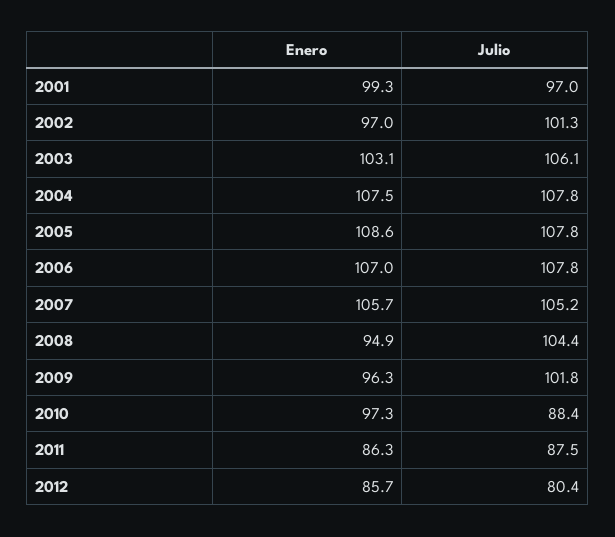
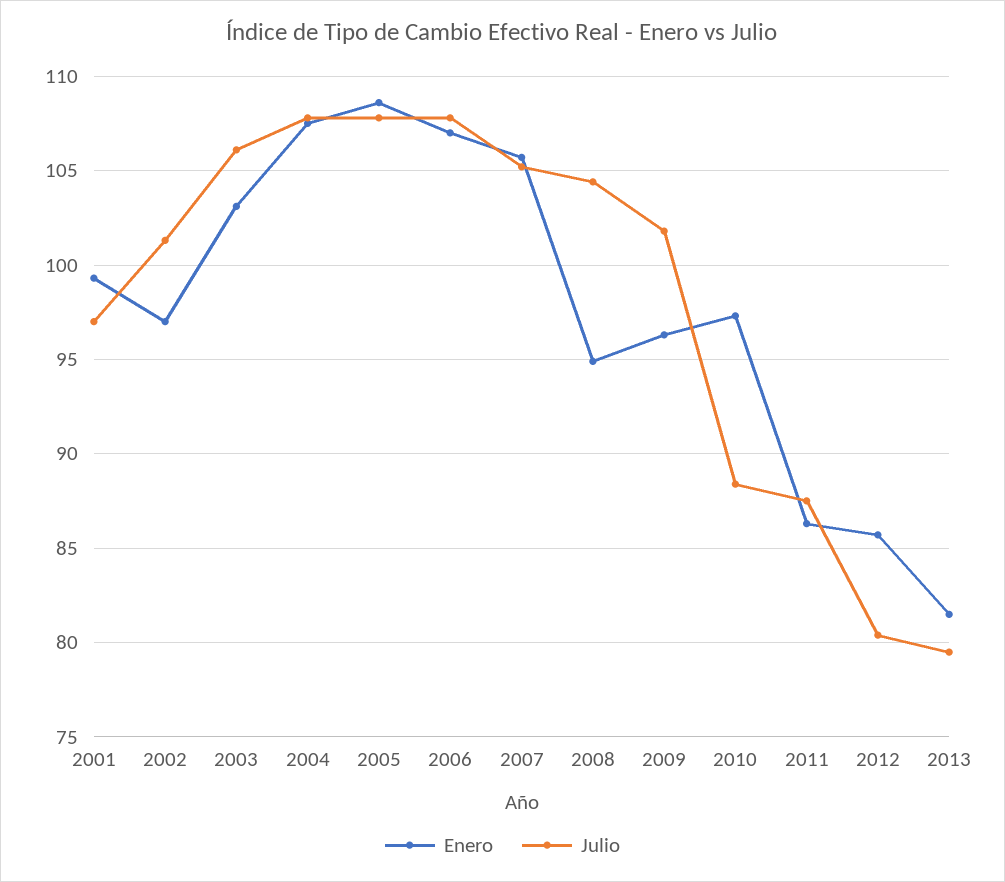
Enero, 2013: none -> 81.5
Julio, 2013: none -> 79.5

